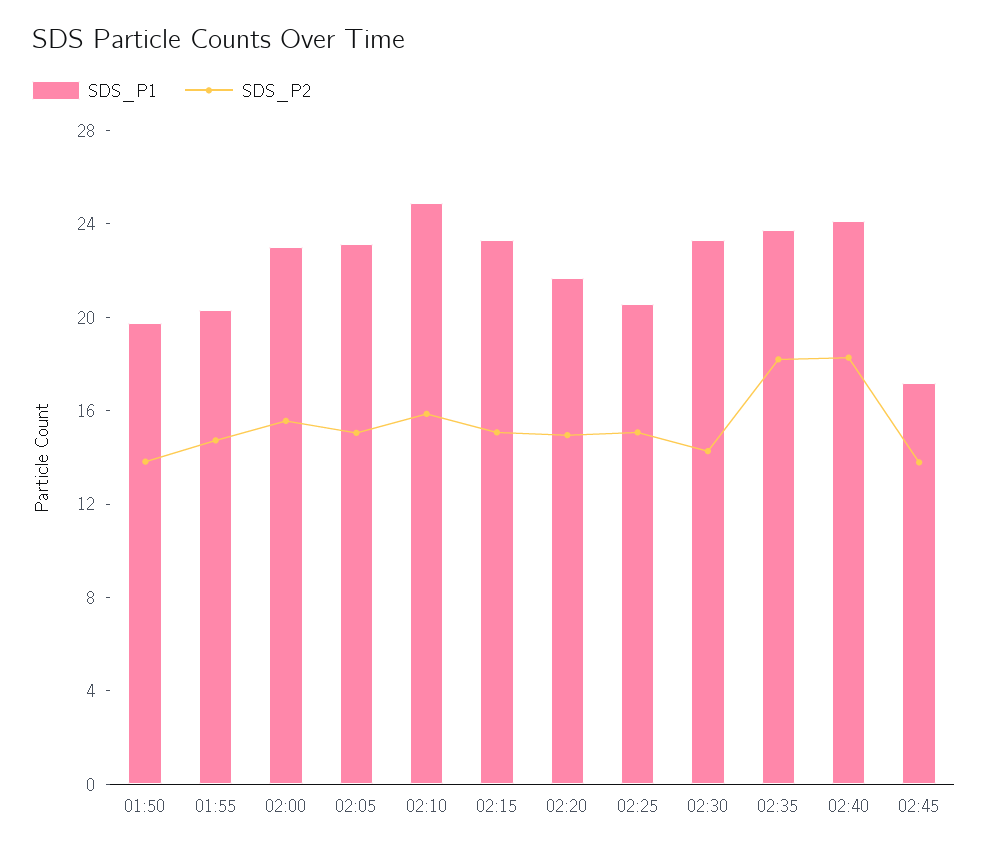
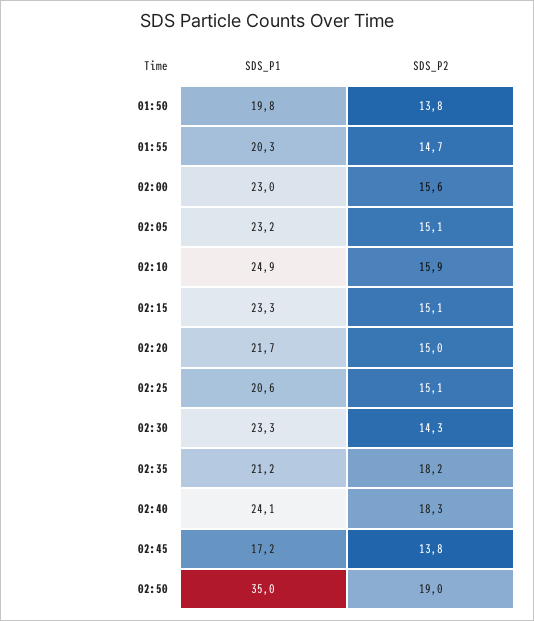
SDS_P1, 02:35: 24 -> 21.2
SDS_P1, 02:50: none -> 35
SDS_P2, 02:50: none -> 19

